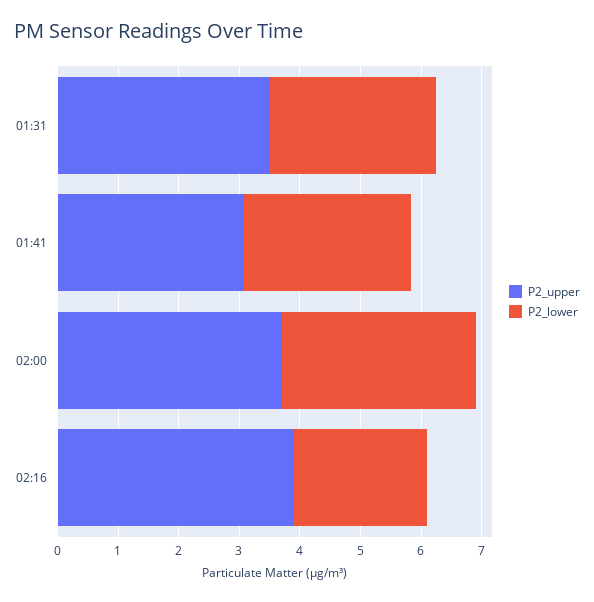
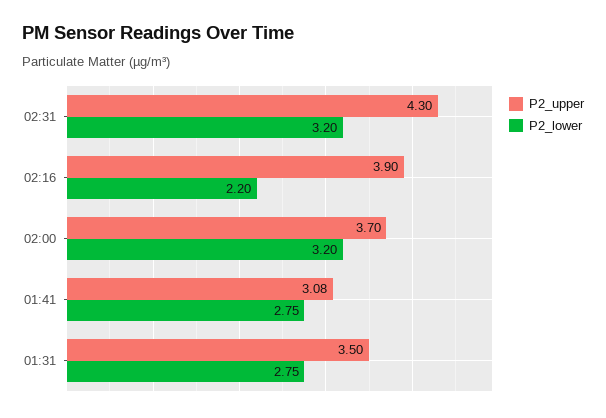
P2_upper, 02:31: none -> 4.3
P2_lower, 02:31: none -> 3.2

